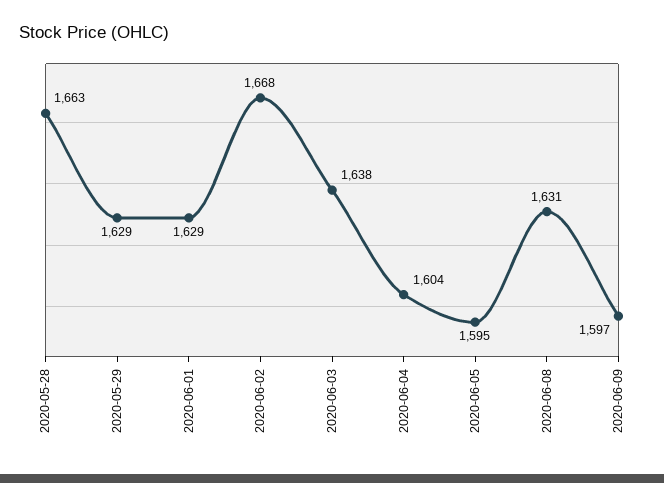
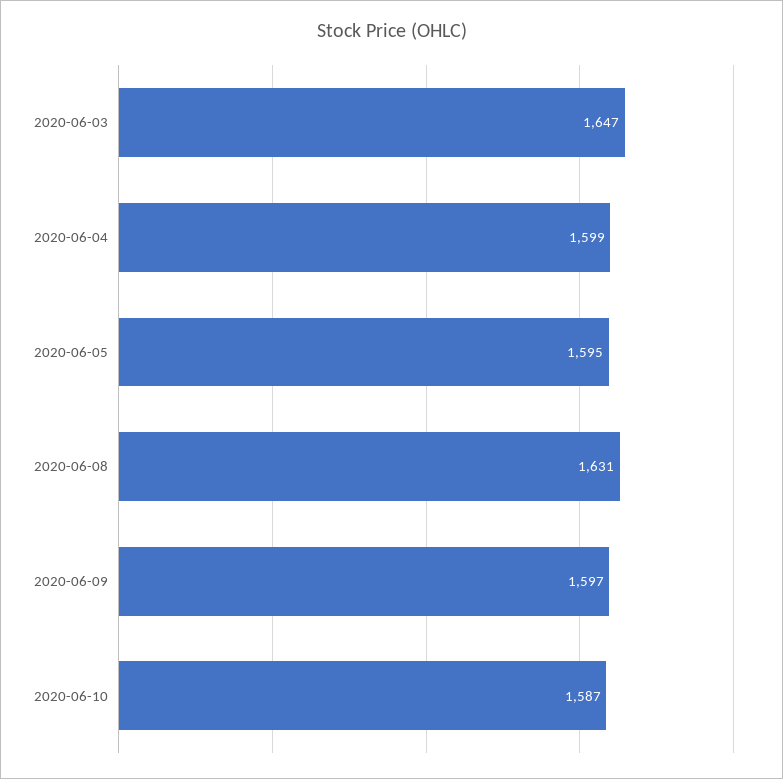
2020-05-28: 1663 -> none
2020-05-29: 1629 -> none
2020-06-01: 1629 -> none
2020-06-02: 1668 -> none
2020-06-03: 1638 -> 1647
2020-06-04: 1604 -> 1599
2020-06-10: none -> 1587

